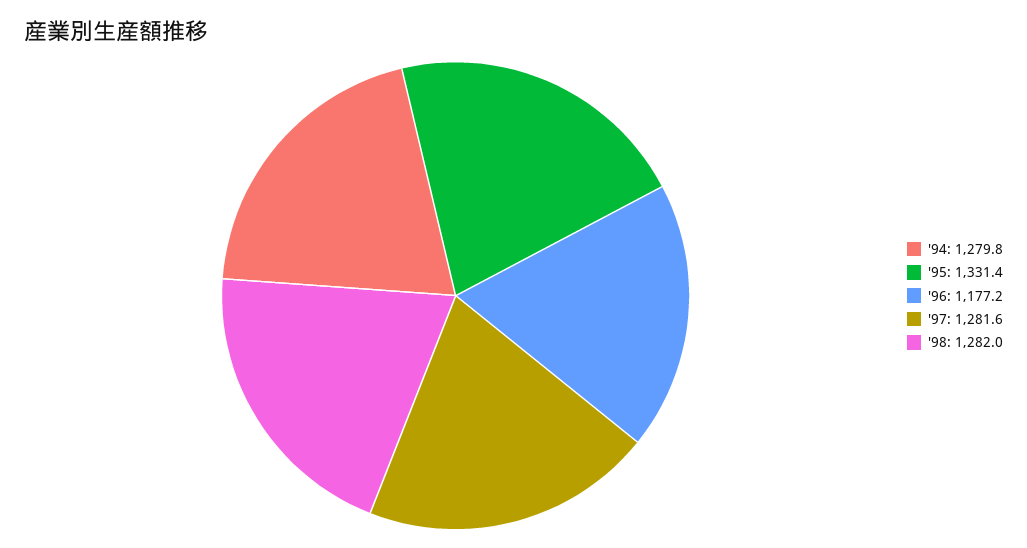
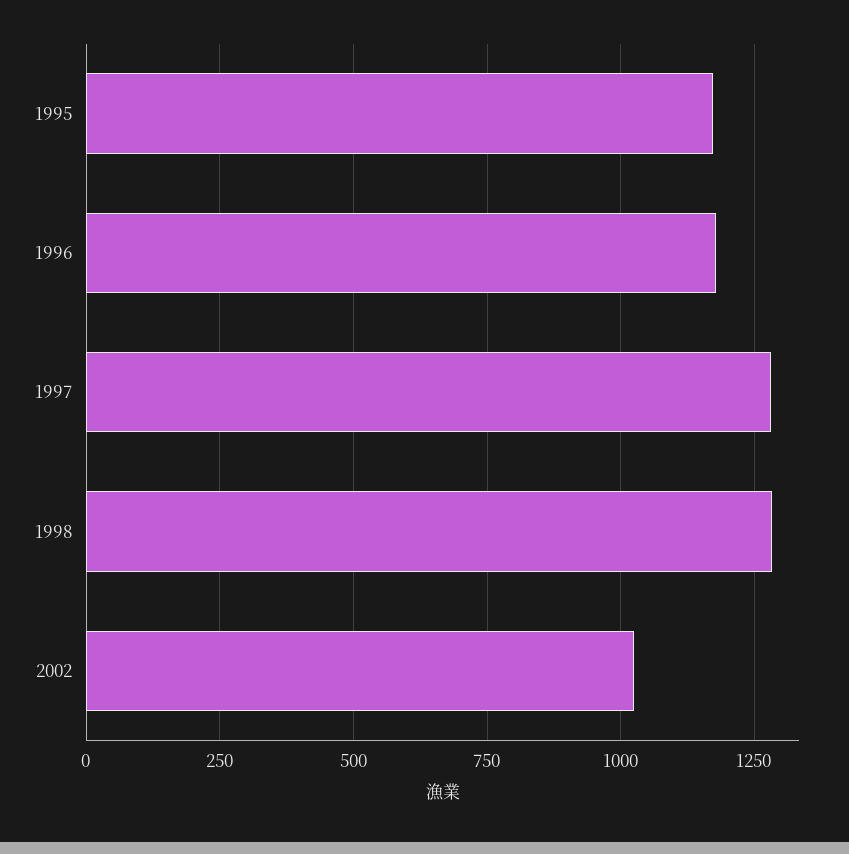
'94: 1279.8 -> none
'95: 1331.4 -> 1175
2002: none -> 1025

